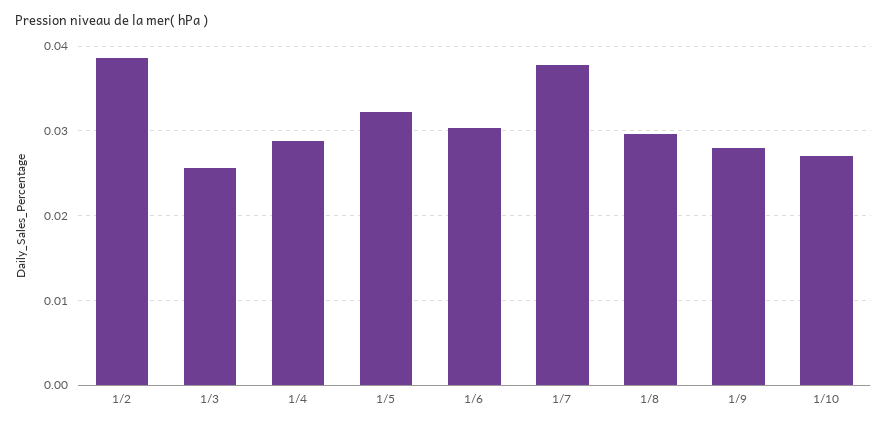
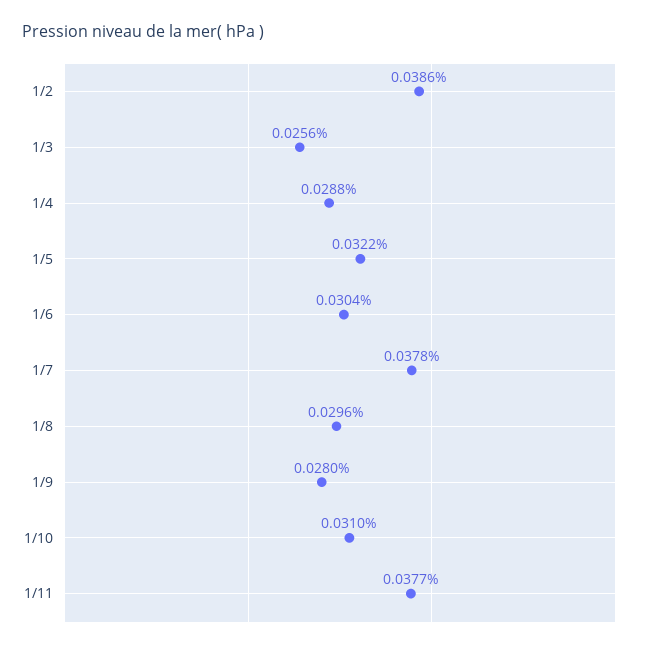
1/10: 0.027 -> 0.031
1/11: none -> 0.0377

